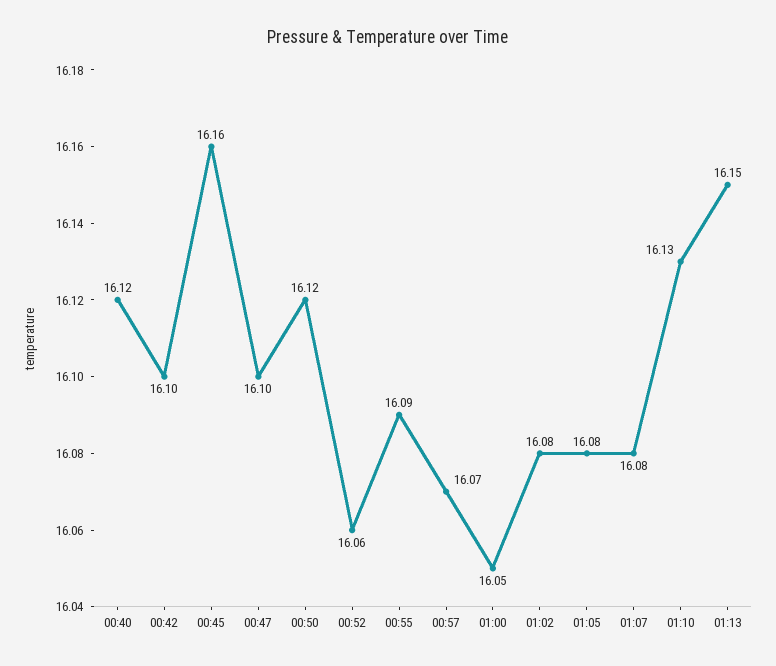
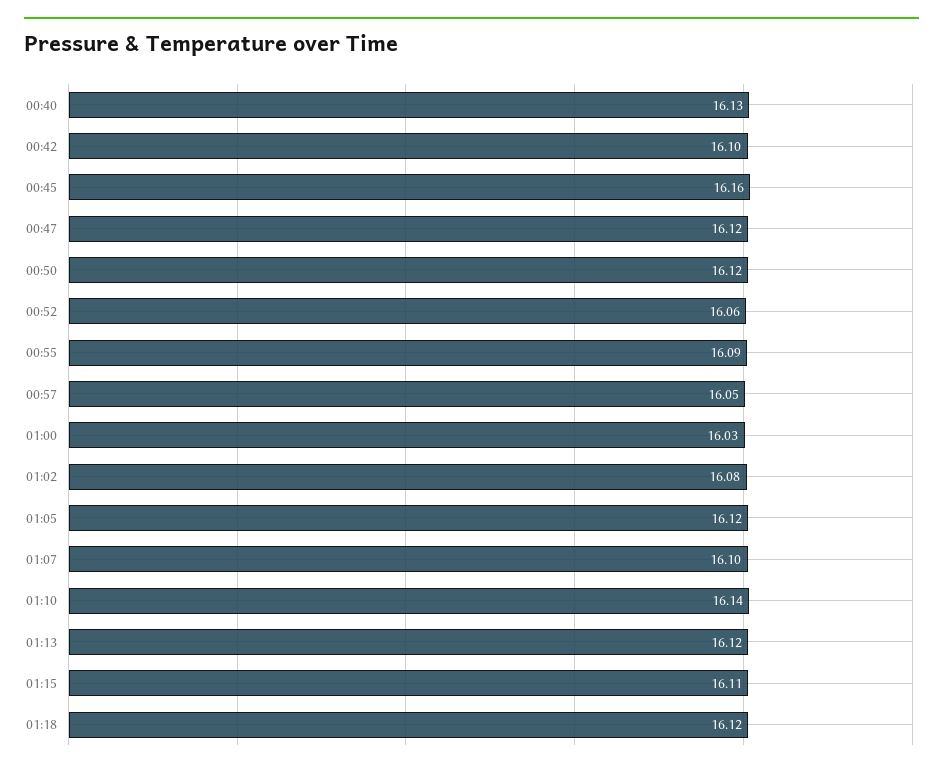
00:40: 16.12 -> 16.13
00:47: 16.1 -> 16.12
00:57: 16.07 -> 16.05
01:00: 16.05 -> 16.03
01:05: 16.08 -> 16.12
01:07: 16.08 -> 16.1
01:10: 16.13 -> 16.14
01:13: 16.15 -> 16.12
01:15: none -> 16.11
01:18: none -> 16.12

